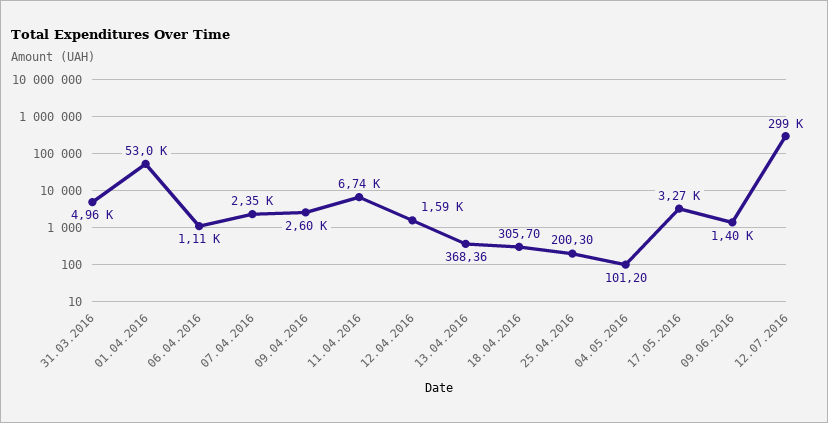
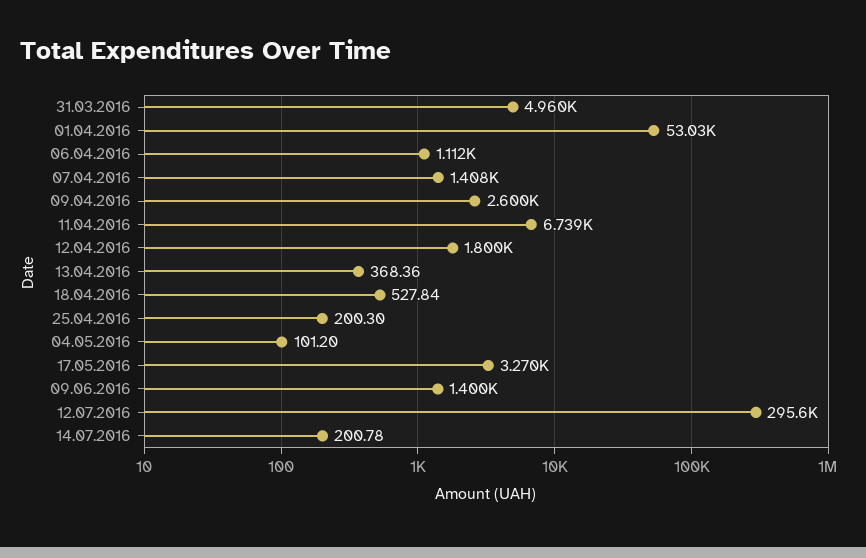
07.04.2016: 2350 -> 1408
12.04.2016: 1590 -> 1800
18.04.2016: 305.7 -> 527.84
12.07.2016: 299000 -> 295600
14.07.2016: none -> 200.78

